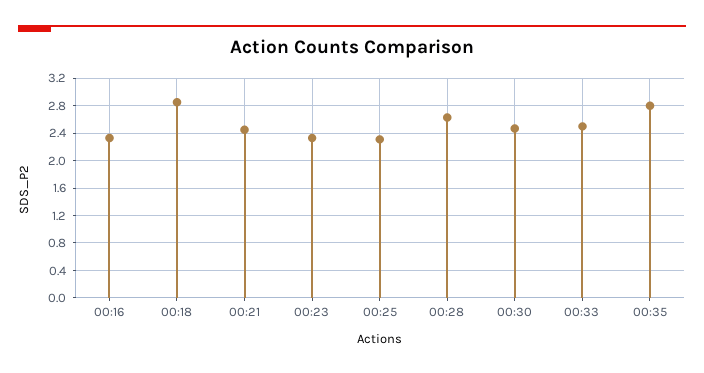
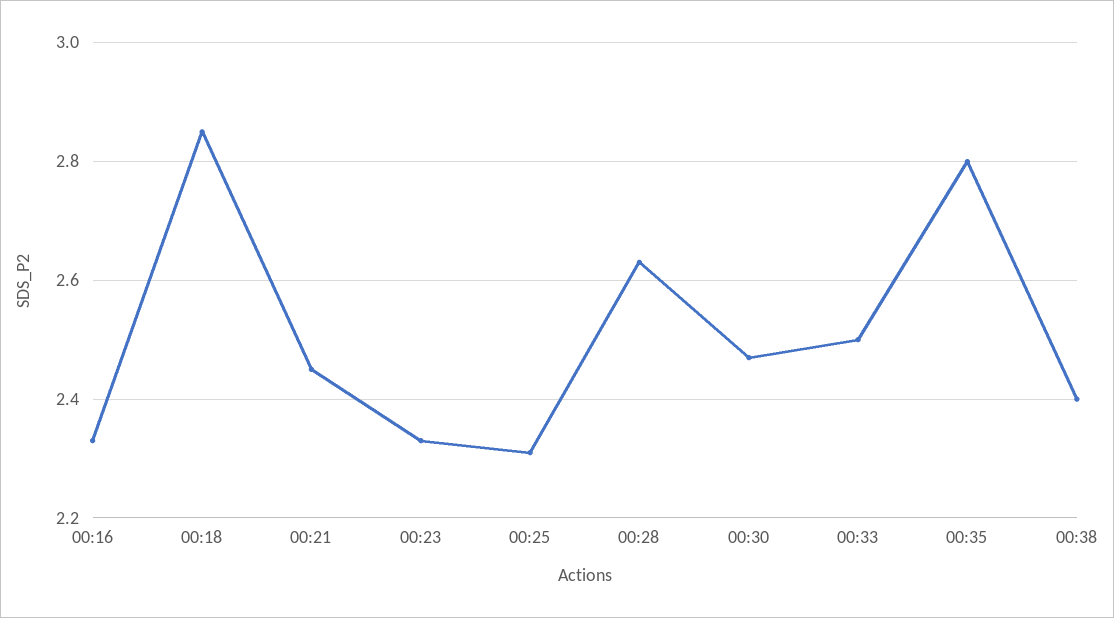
00:38: none -> 2.4

